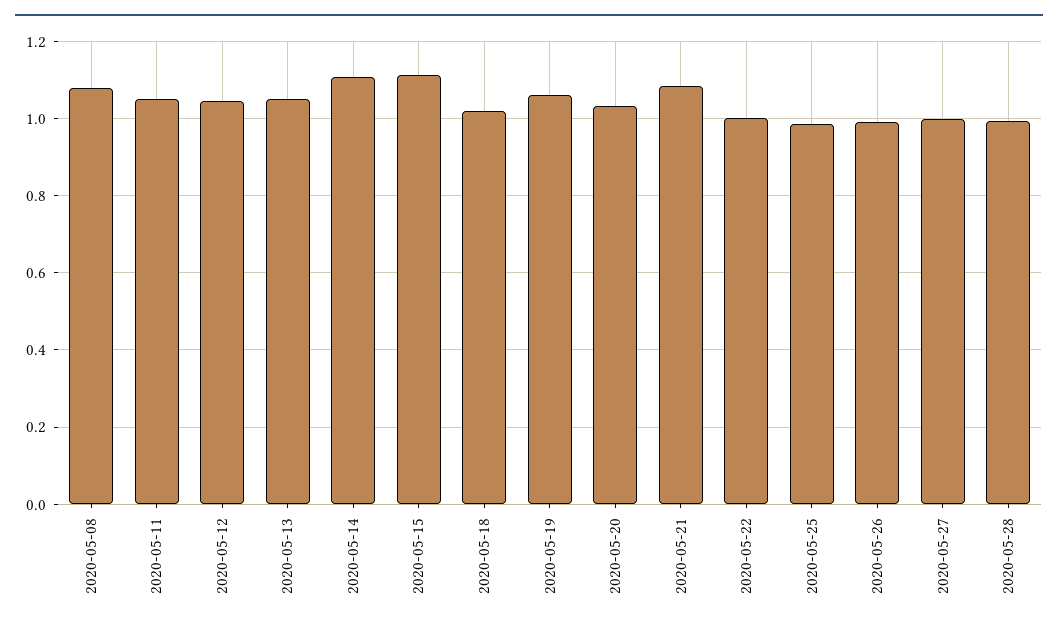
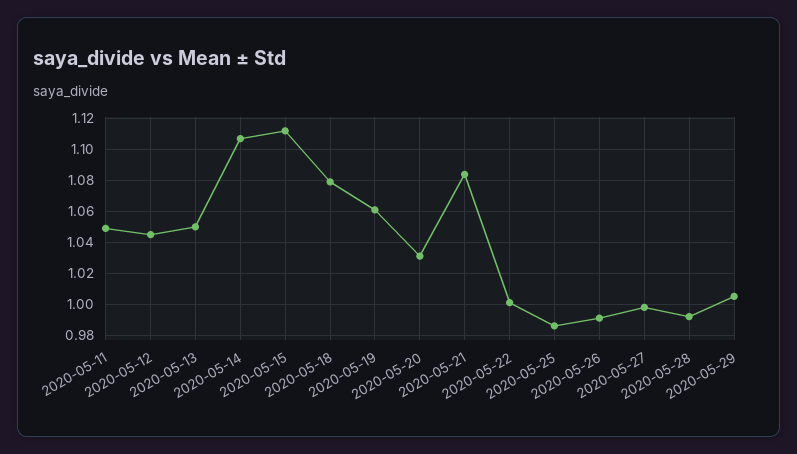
2020-05-08: 1.08 -> none
2020-05-18: 1.02 -> 1.08
2020-05-29: none -> 1.005

